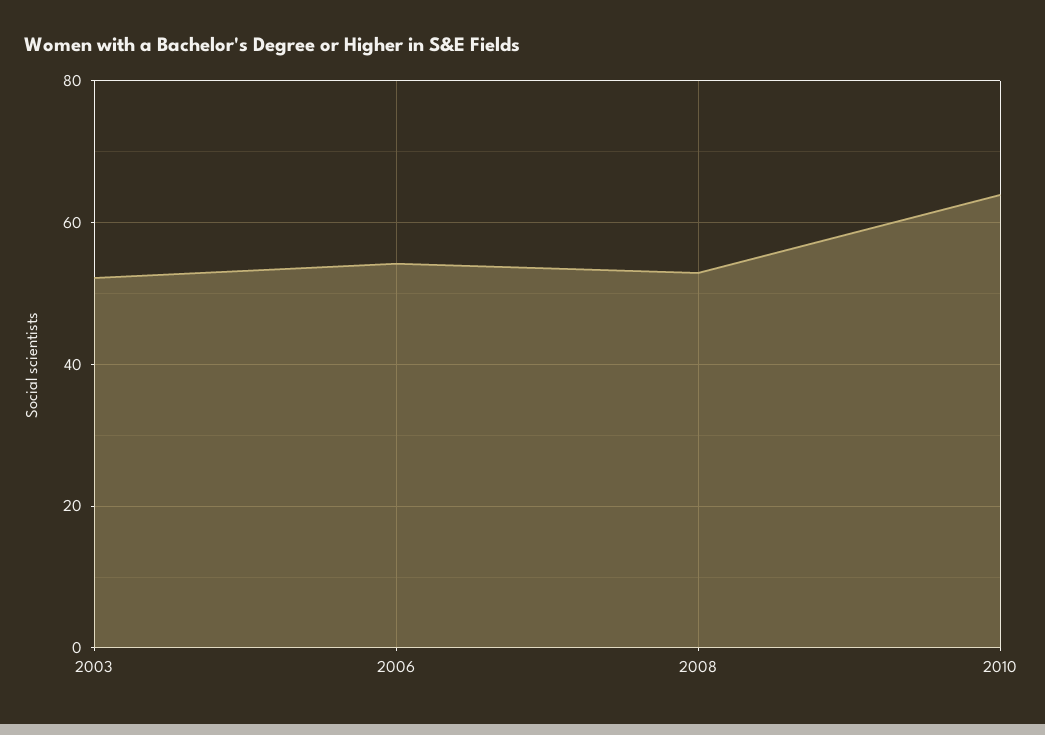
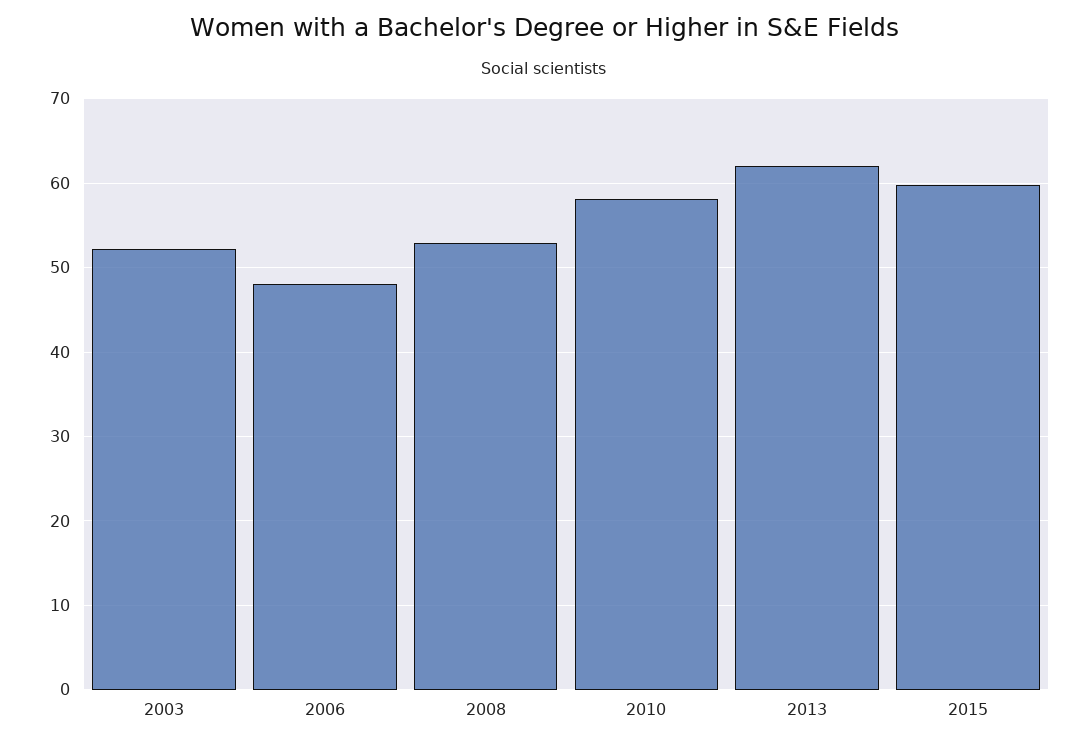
2006: 54 -> 48
2010: 64 -> 58
2013: none -> 62
2015: none -> 60

